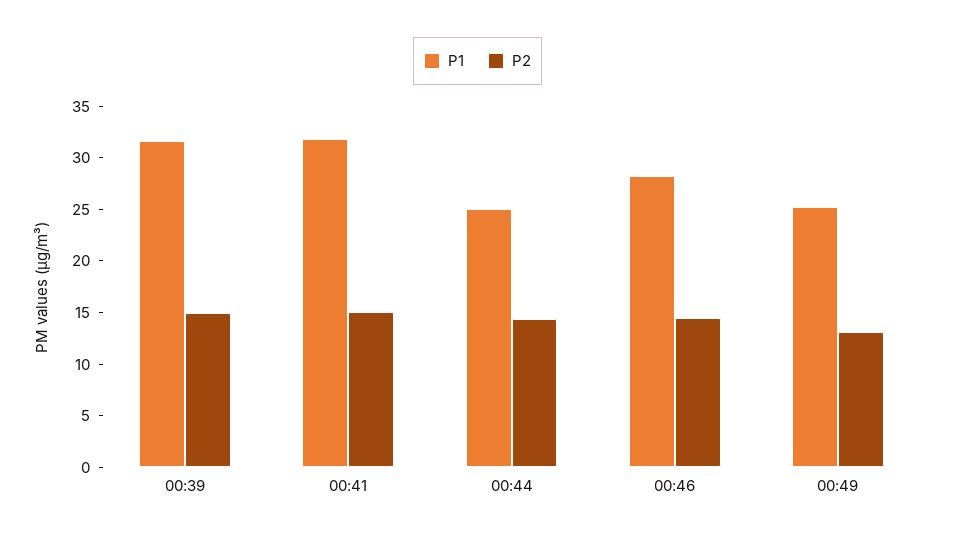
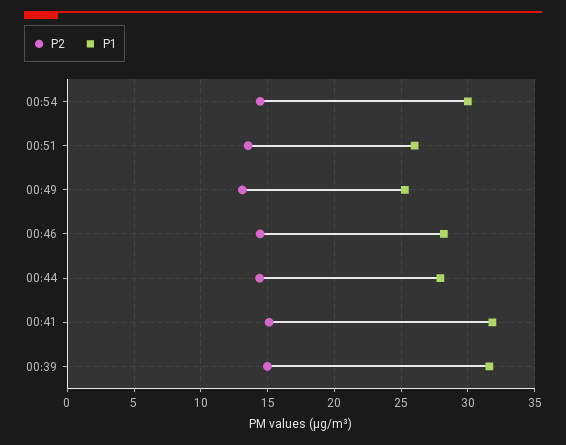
P1, 00:44: 25 -> 28
P2, 00:54: none -> 14.5
P1, 00:54: none -> 30
P2, 00:51: none -> 13.5
P1, 00:51: none -> 26

